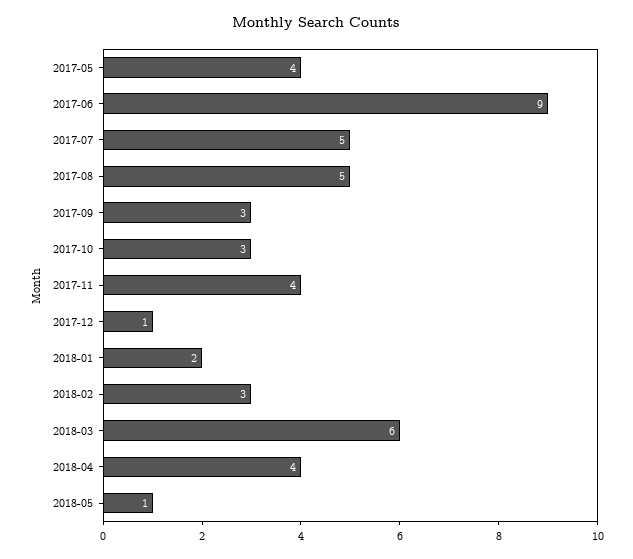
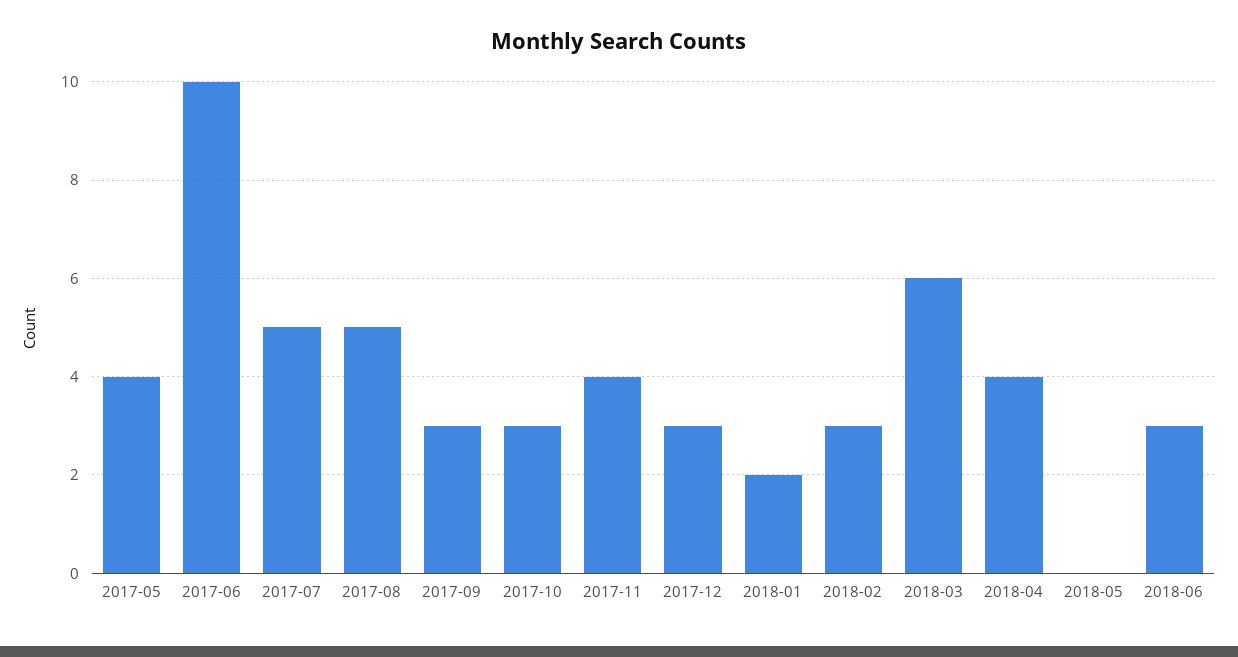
2017-06: 9 -> 10
2017-12: 1 -> 3
2018-05: 1 -> 0
2018-06: none -> 3

